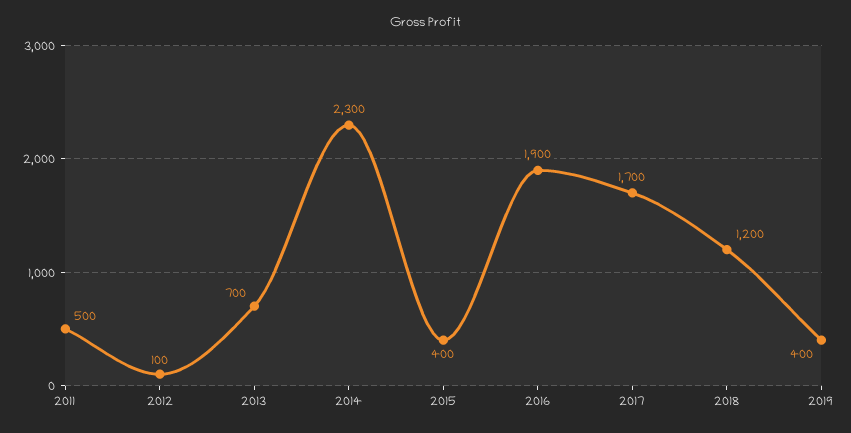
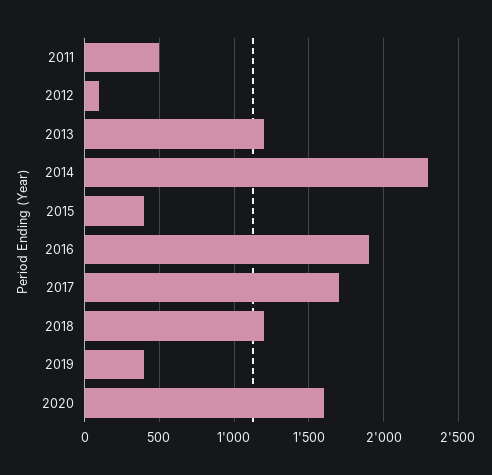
2013: 700 -> 1200
2020: none -> 1600

